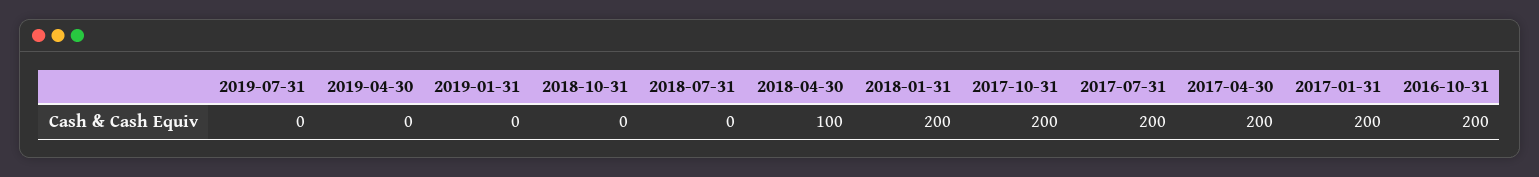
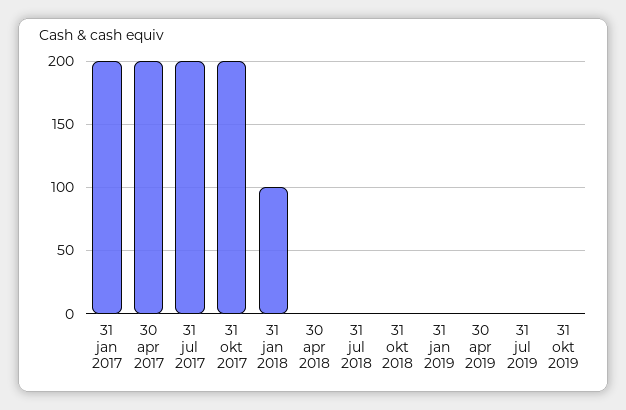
2018-04-30: 100 -> 0
2018-01-31: 200 -> 100
2016-10-31: 200 -> none
31 okt 2019: none -> 0

